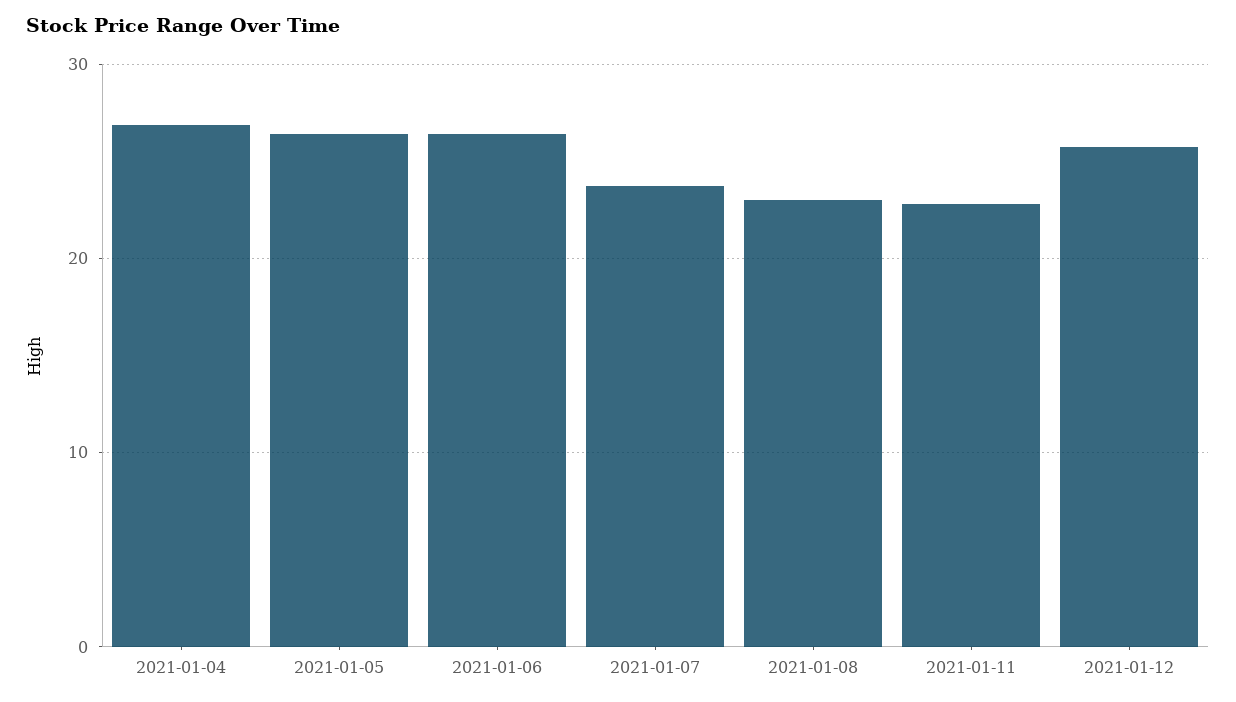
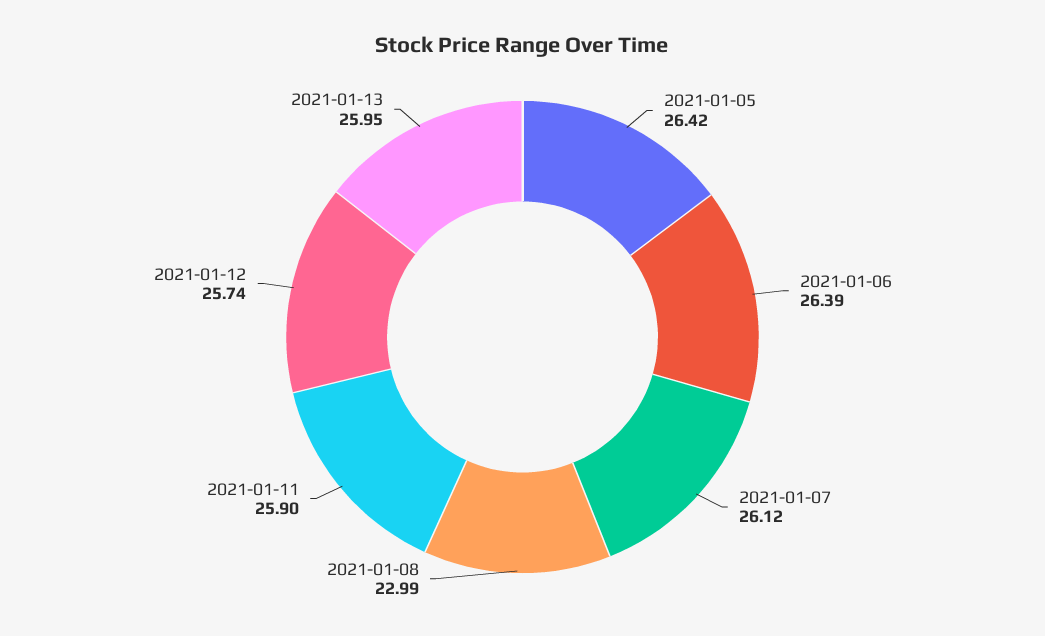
2021-01-04: 27 -> none
2021-01-07: 24 -> 26.12
2021-01-11: 23 -> 25.9
2021-01-13: none -> 25.95

